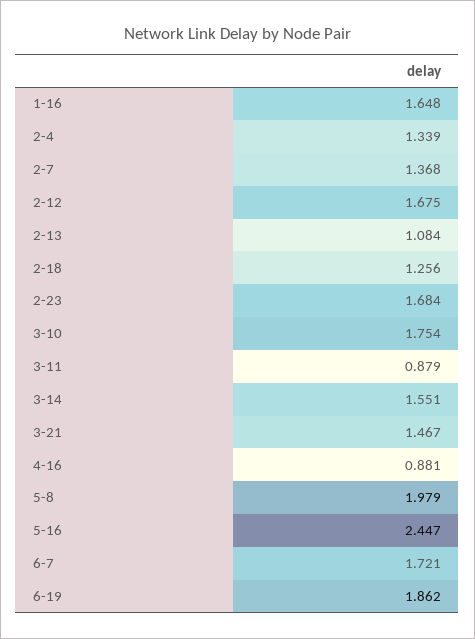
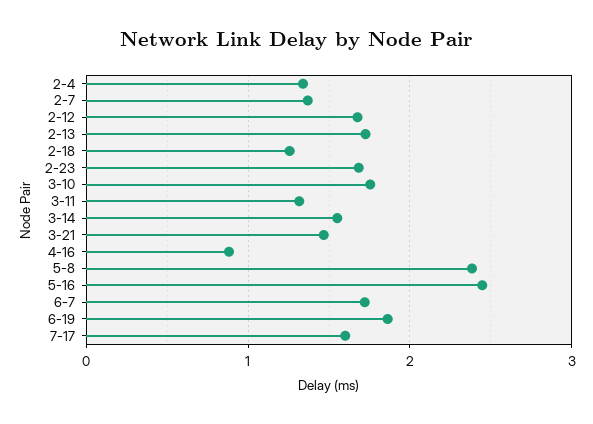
1-16: 1.648 -> none
2-13: 1.084 -> 1.7
3-11: 0.879 -> 1.3
5-8: 1.979 -> 2.4
7-17: none -> 1.6

